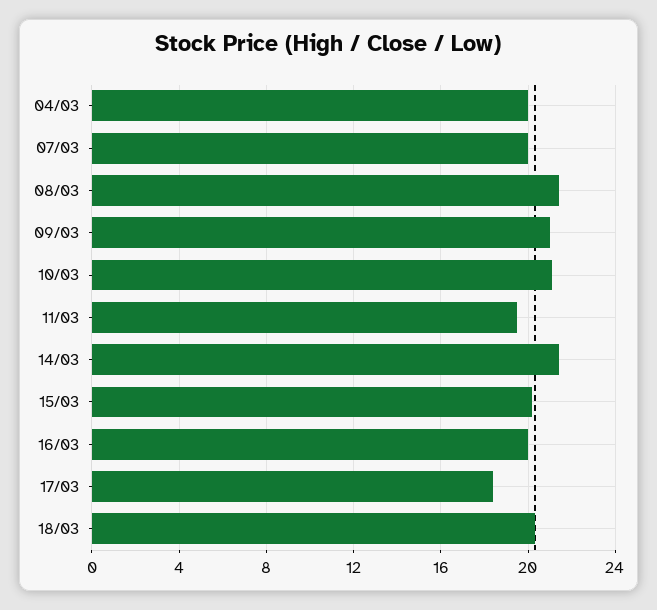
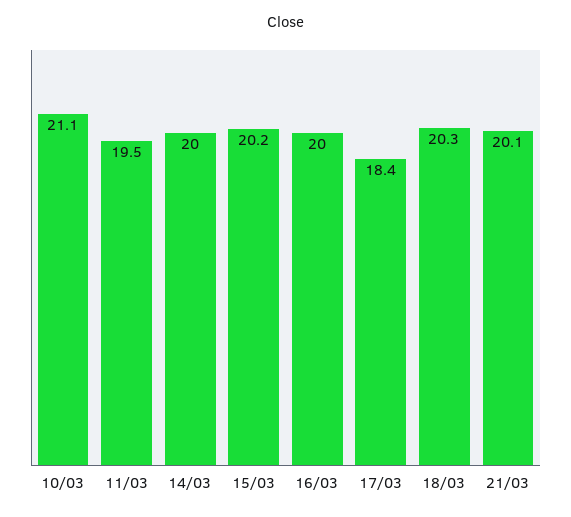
04/03: 20 -> none
07/03: 20 -> none
08/03: 21.5 -> none
09/03: 21 -> none
14/03: 21.5 -> 20
21/03: none -> 20.1

